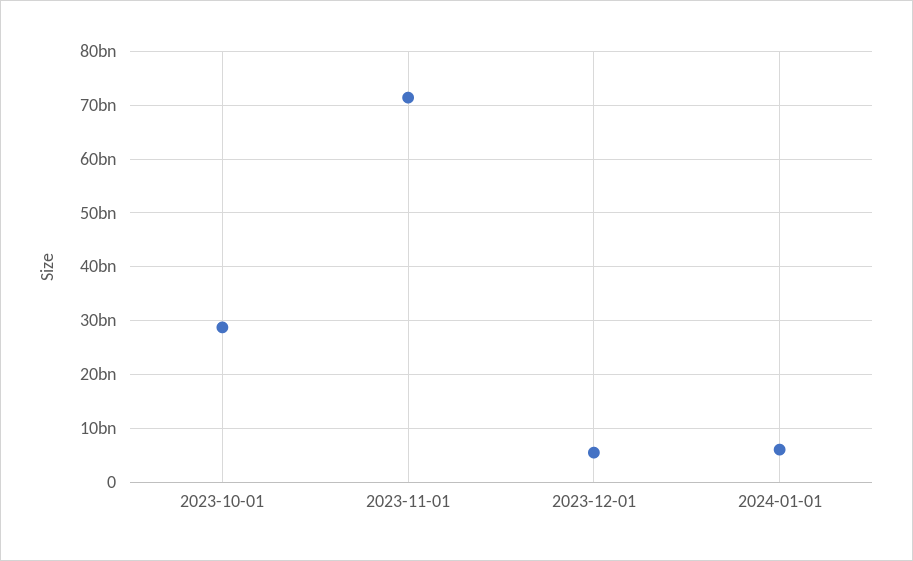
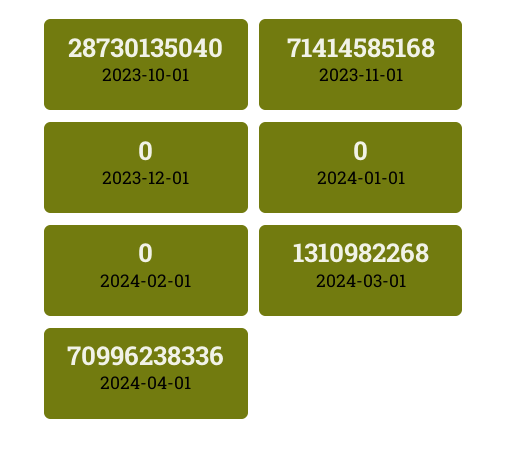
2023-12-01: 6000000000 -> 0
2024-01-01: 6000000000 -> 0
2024-02-01: none -> 0
2024-03-01: none -> 1310982268
2024-04-01: none -> 70996238336

